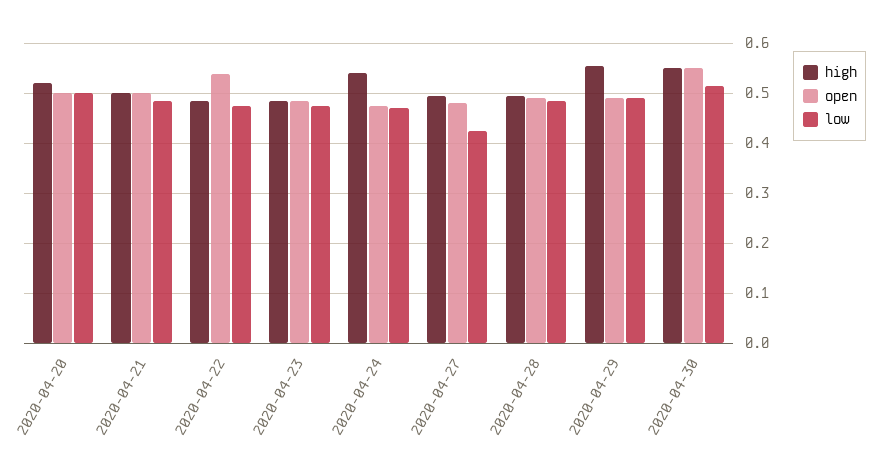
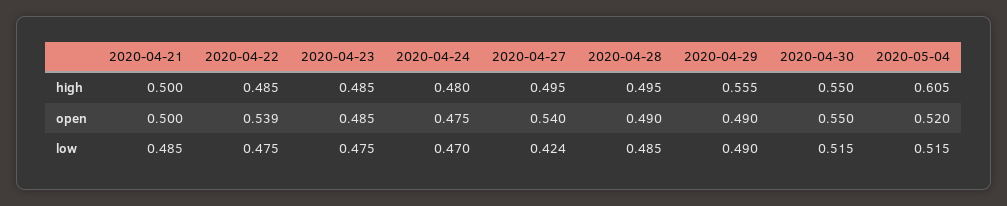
high, 2020-04-20: 0.52 -> none
open, 2020-04-20: 0.5 -> none
low, 2020-04-20: 0.5 -> none
high, 2020-04-24: 0.54 -> 0.48
open, 2020-04-27: 0.48 -> 0.54
high, 2020-05-04: none -> 0.605
open, 2020-05-04: none -> 0.52
low, 2020-05-04: none -> 0.515

